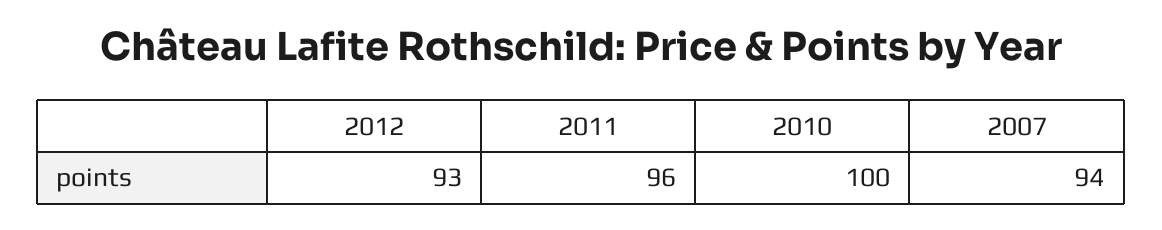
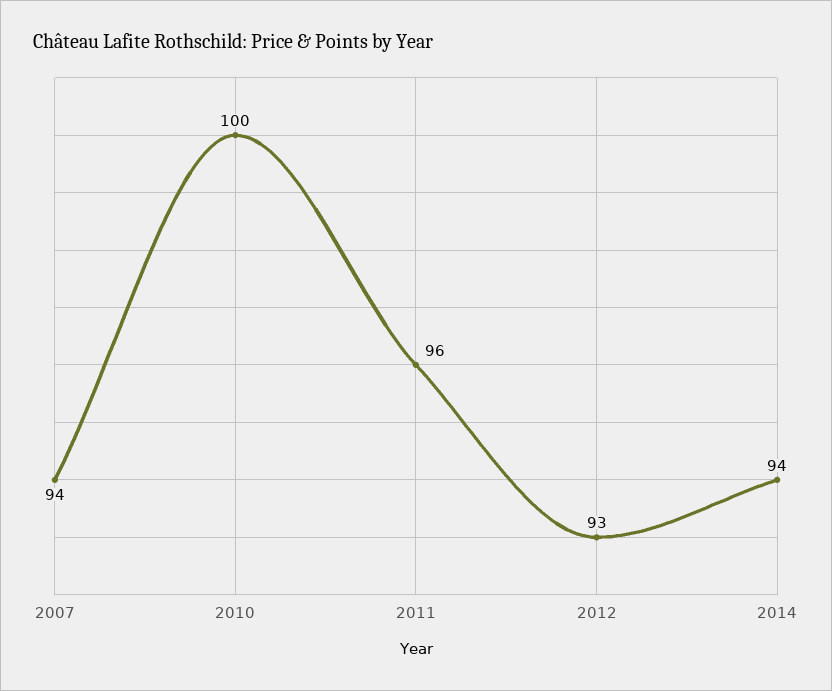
2014: none -> 94

